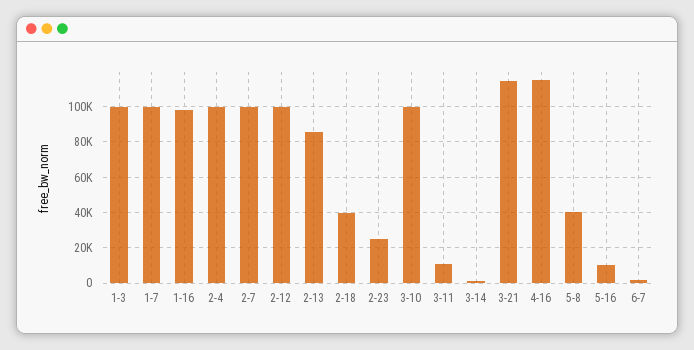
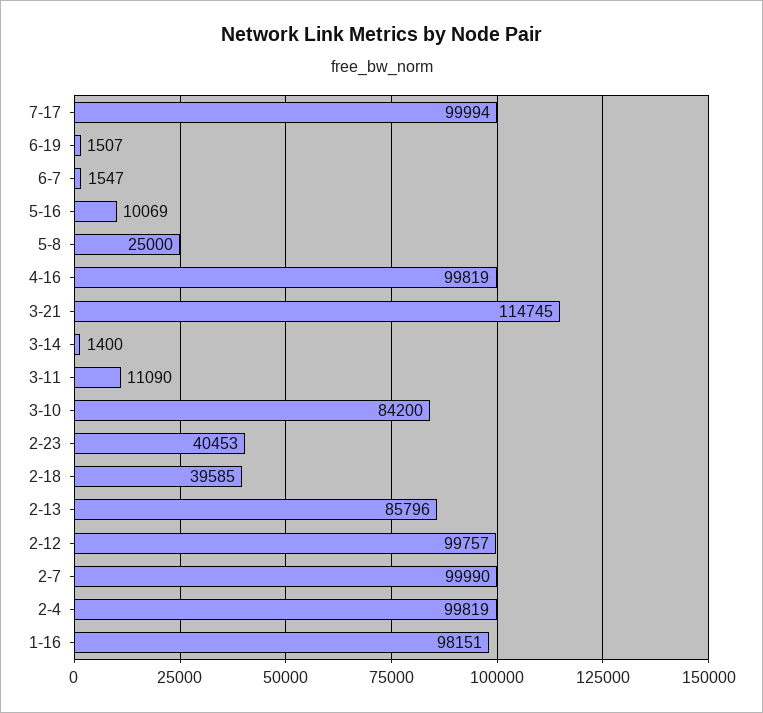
1-3: 100000 -> none
1-7: 100000 -> none
2-23: 25000 -> 40453
3-10: 100000 -> 84200
4-16: 115000 -> 99819
5-8: 40000 -> 25000
7-17: none -> 99994
6-19: none -> 1507

